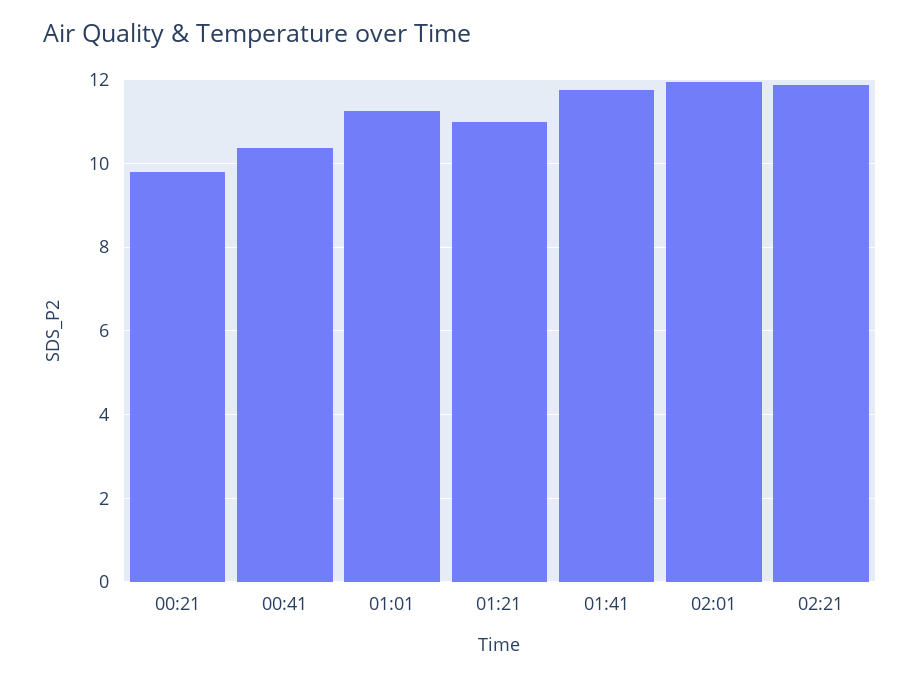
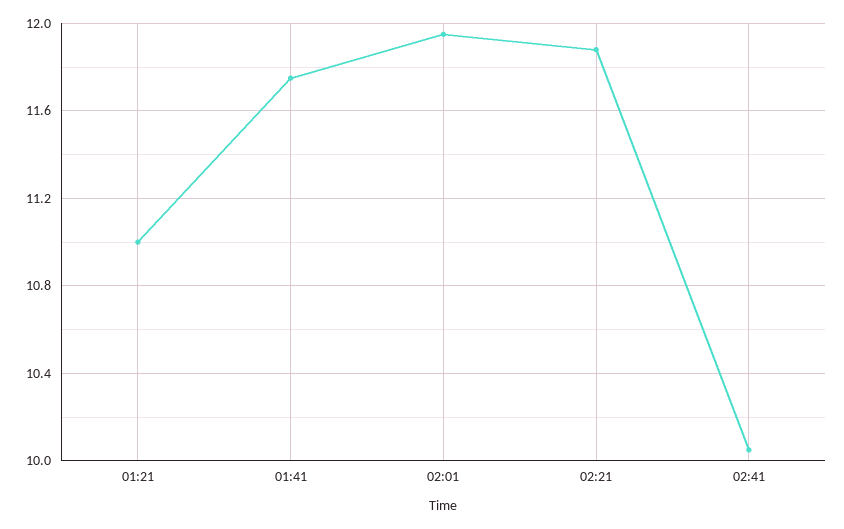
00:21: 9.8 -> none
00:41: 10.4 -> none
01:01: 11.2 -> none
02:41: none -> 10.05

